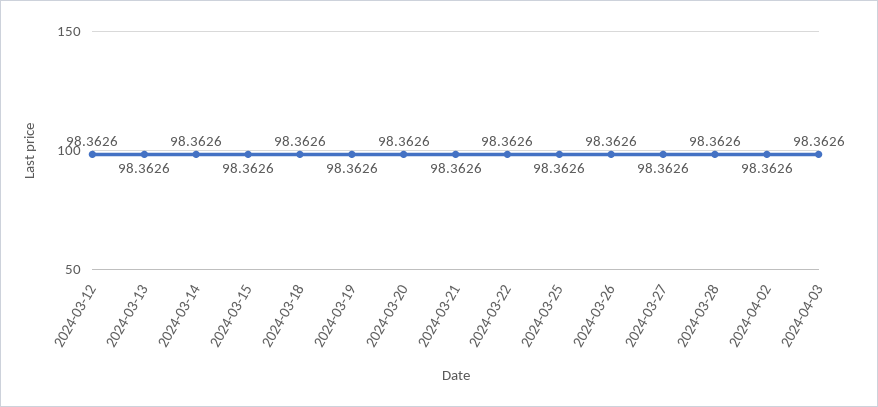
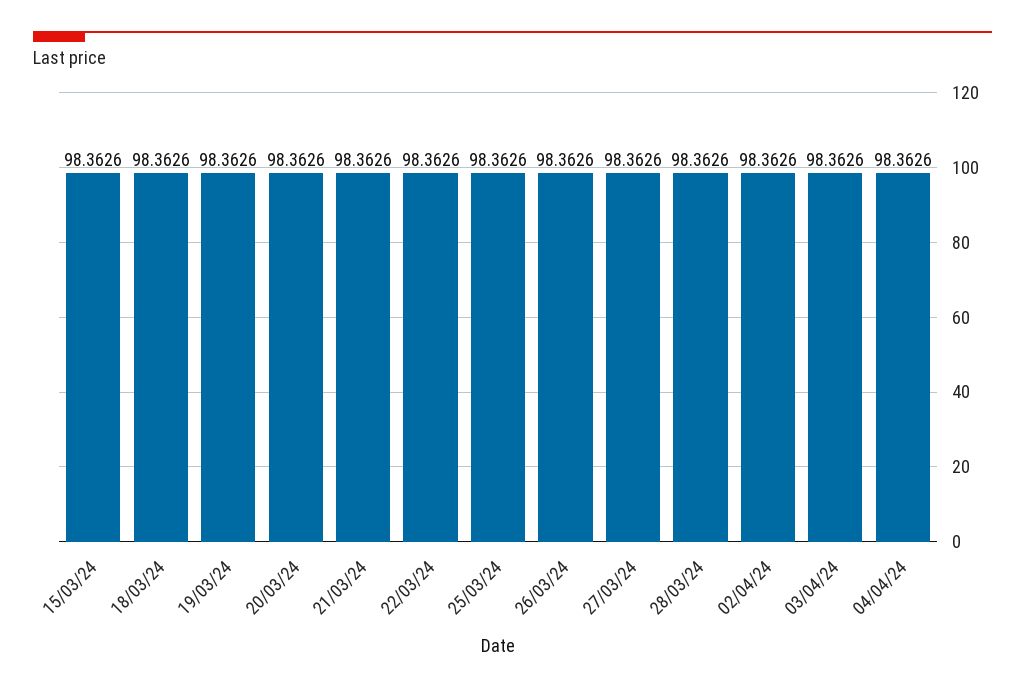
2024-03-12: 98.3626 -> none
2024-03-13: 98.3626 -> none
2024-03-14: 98.3626 -> none
04/04/24: none -> 98.3626

